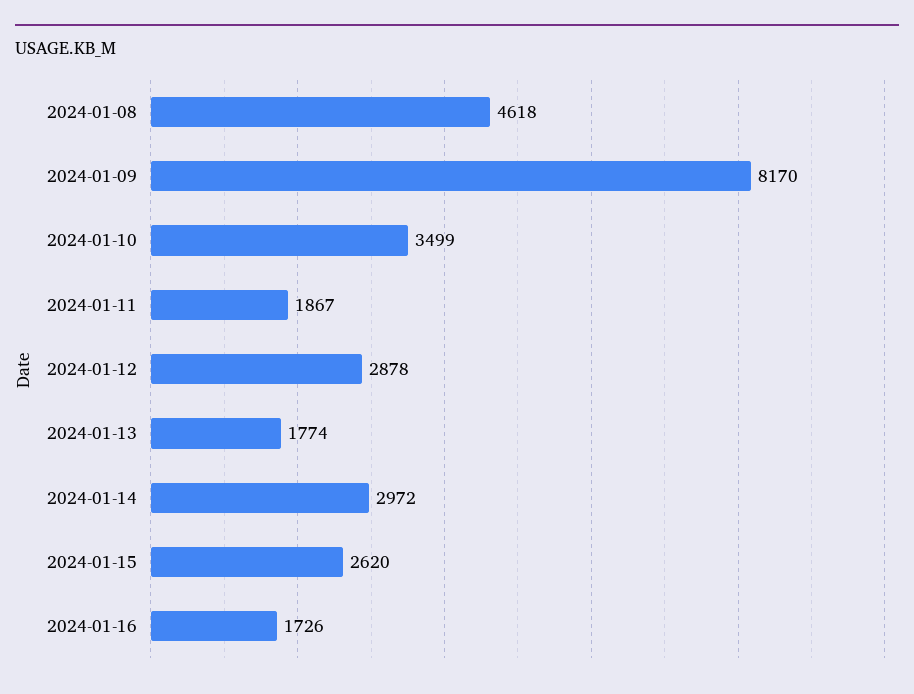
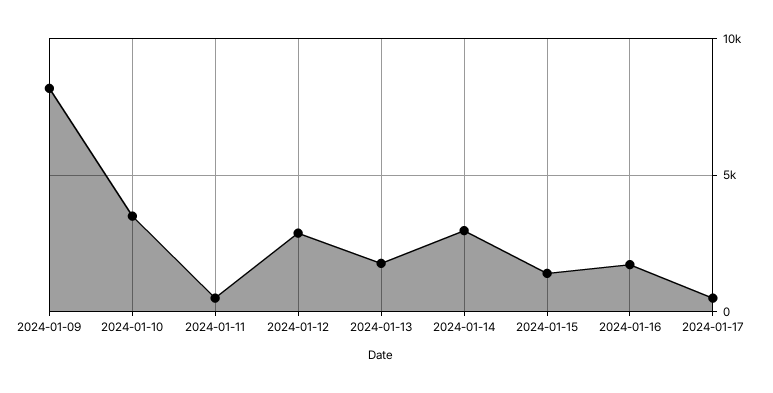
2024-01-08: 4618 -> none
2024-01-11: 1867 -> 500
2024-01-15: 2620 -> 1500
2024-01-17: none -> 500

